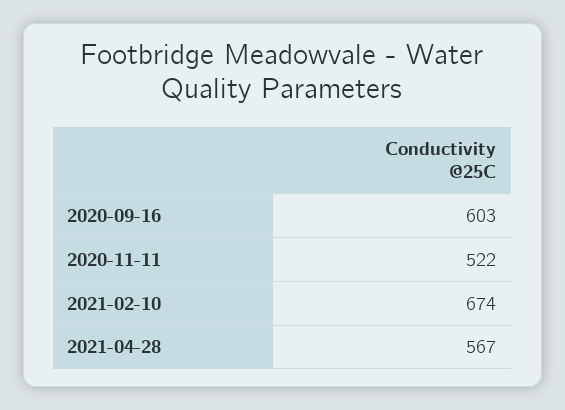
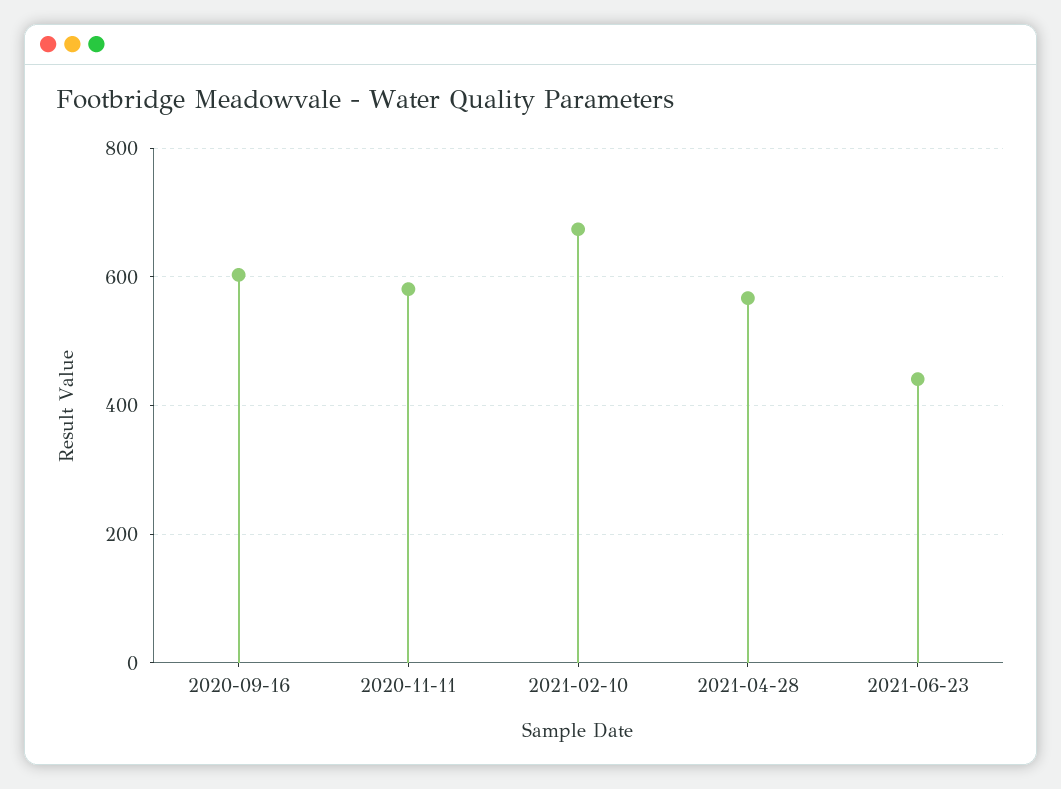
2020-11-11: 522 -> 580
2021-06-23: none -> 440

